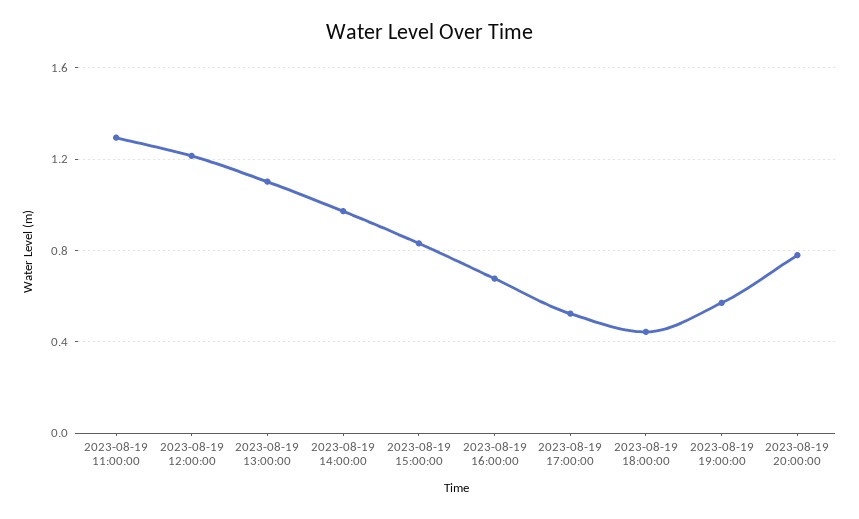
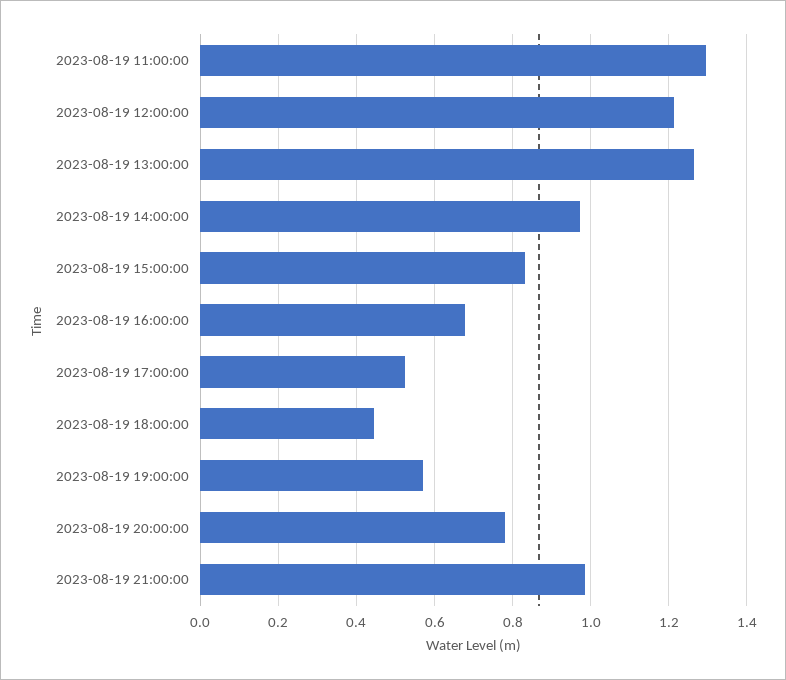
2023-08-19 13:00:00: 1.1 -> 1.26
2023-08-19 21:00:00: none -> 0.98

